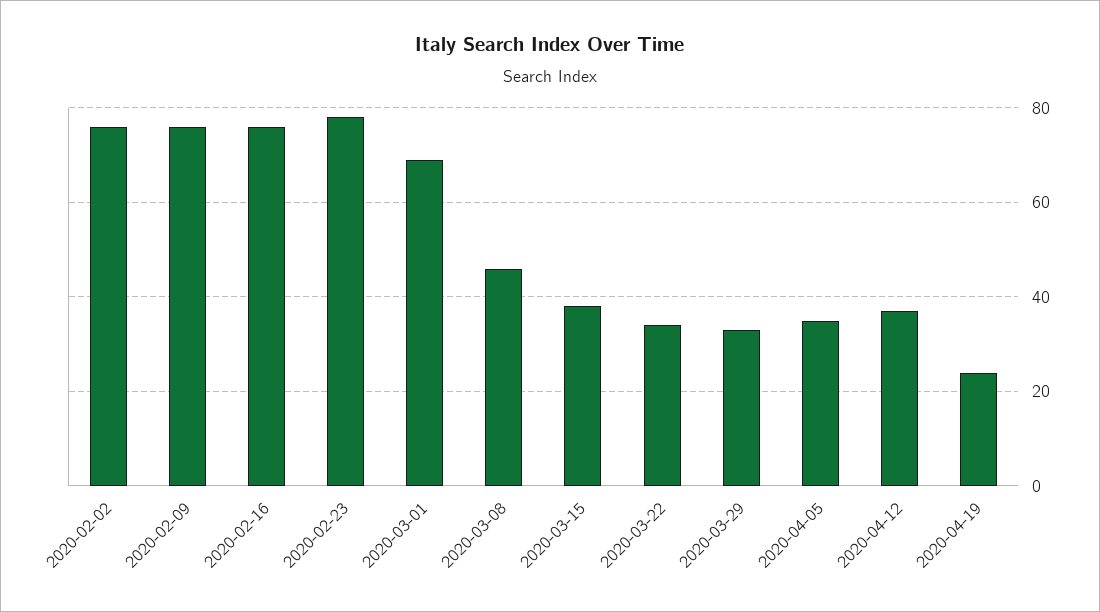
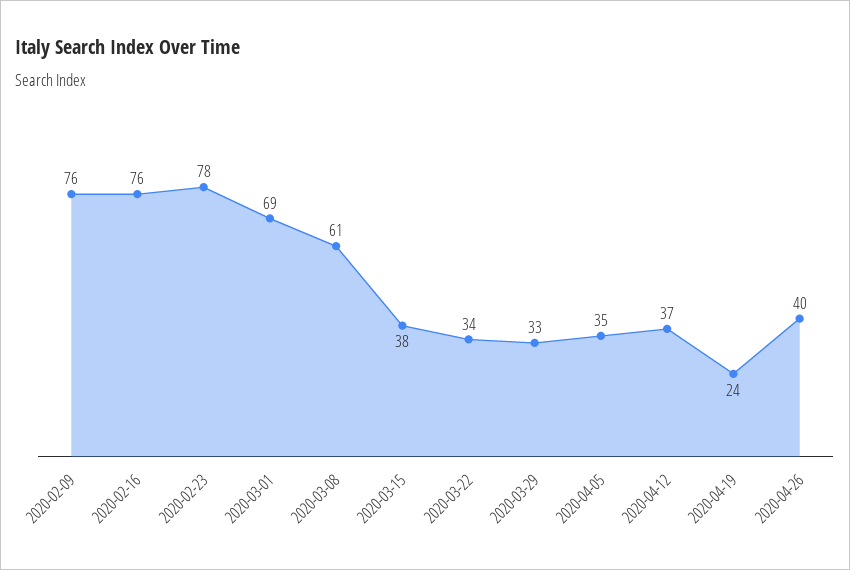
2020-02-02: 75 -> none
2020-03-08: 45 -> 61
2020-04-26: none -> 40

